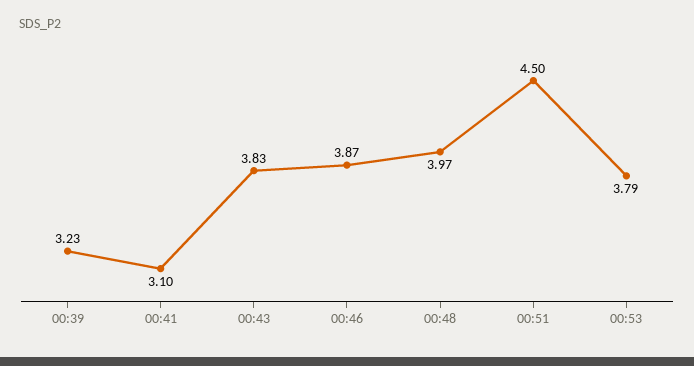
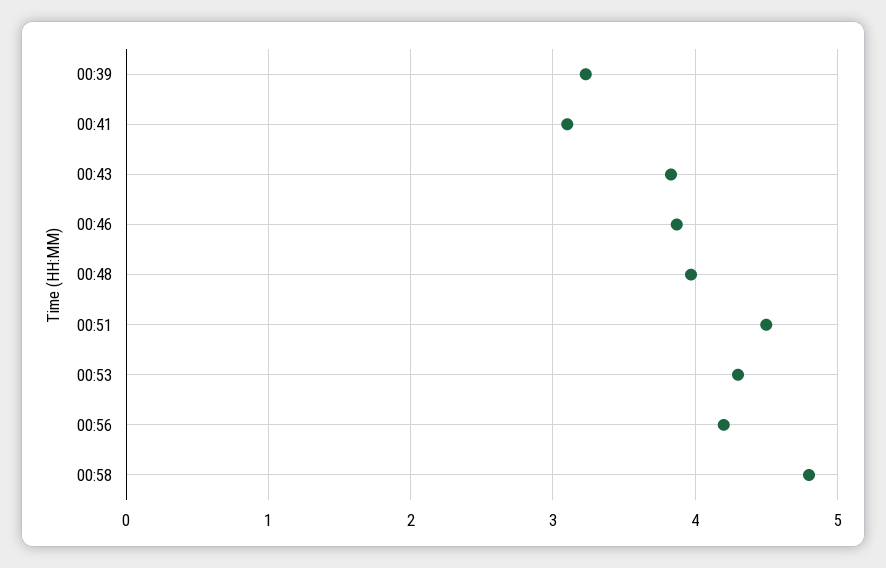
00:53: 3.79 -> 4.3
00:56: none -> 4.2
00:58: none -> 4.8

